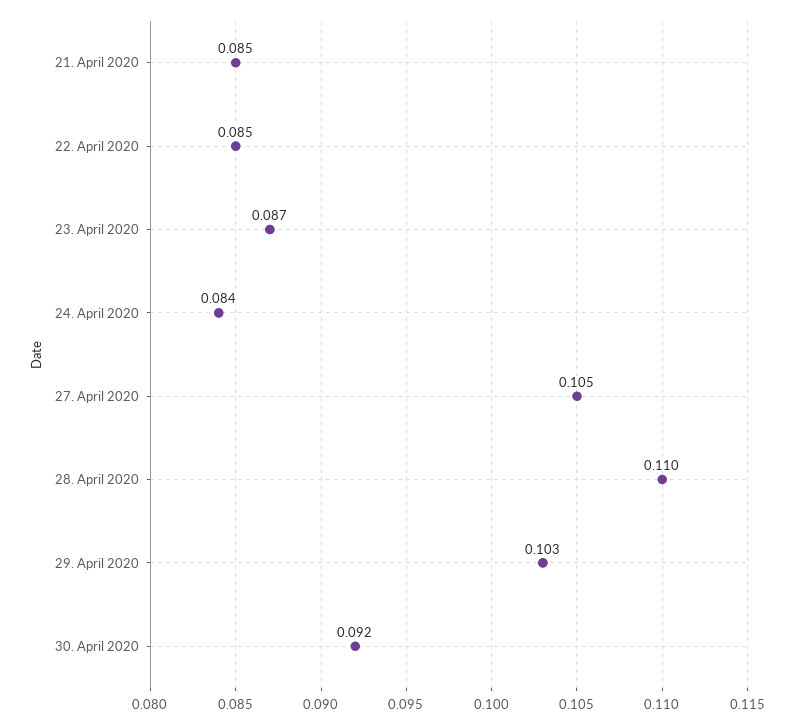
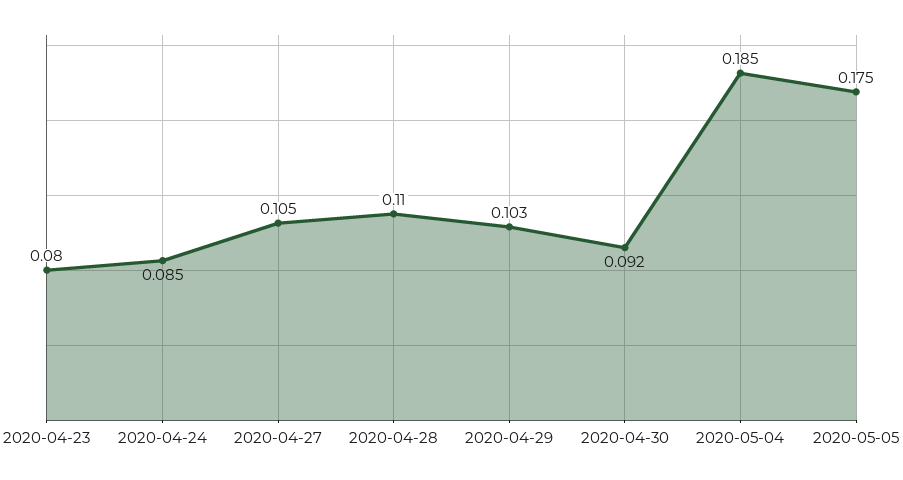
21. April 2020: 0.085 -> none
22. April 2020: 0.085 -> none
23. April 2020: 0.087 -> 0.08
24. April 2020: 0.084 -> 0.085
2020-05-04: none -> 0.185
2020-05-05: none -> 0.175

